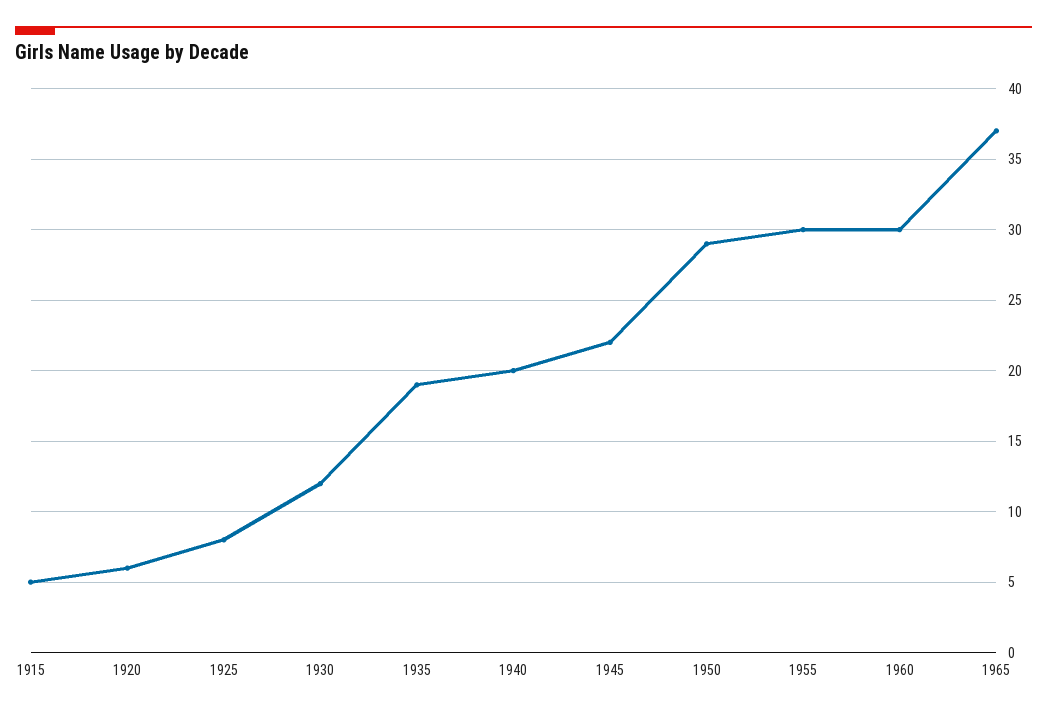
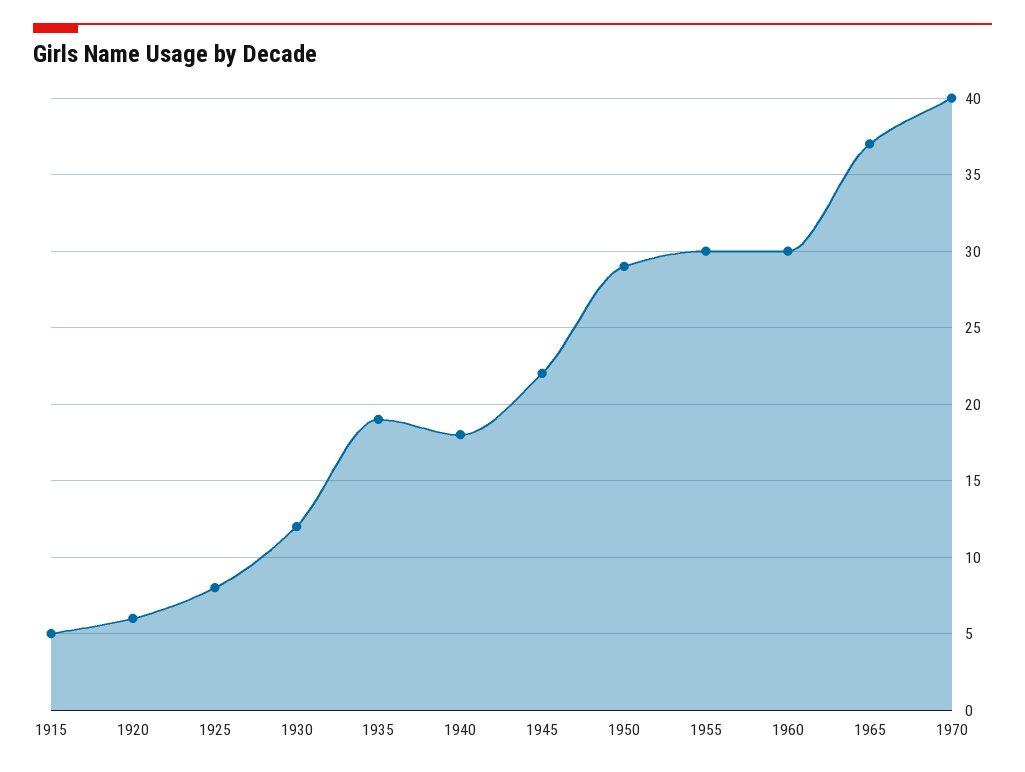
1940: 20 -> 18
1970: none -> 40

